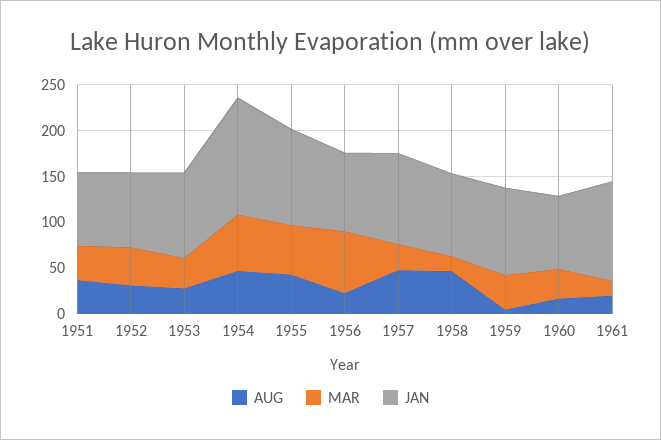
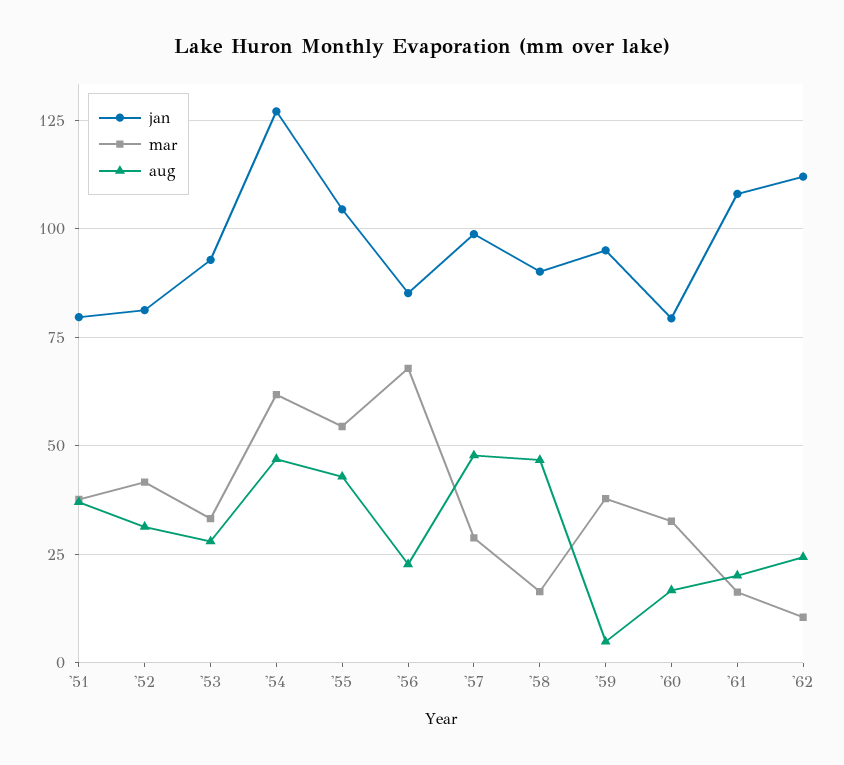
JAN, '62: none -> 112.5
MAR, '62: none -> 10
AUG, '62: none -> 25

